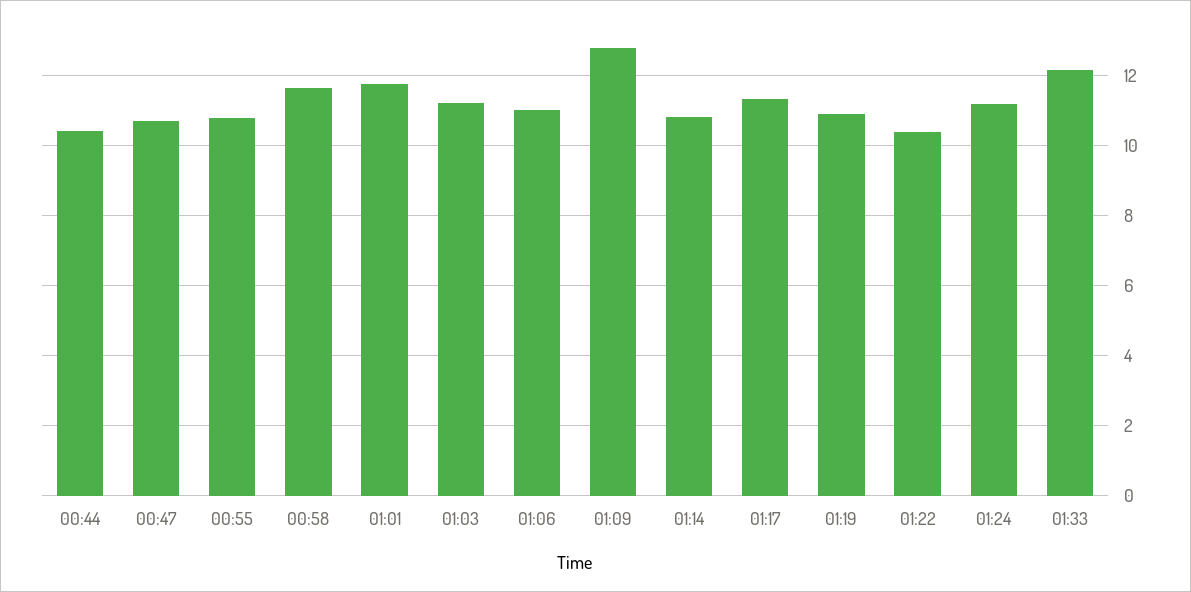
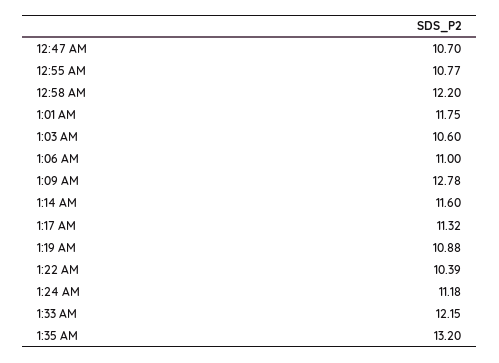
00:44: 10.4 -> none
00:58: 11.6 -> 12.2
01:03: 11.2 -> 10.6
01:14: 10.8 -> 11.6
1:35 AM: none -> 13.2

